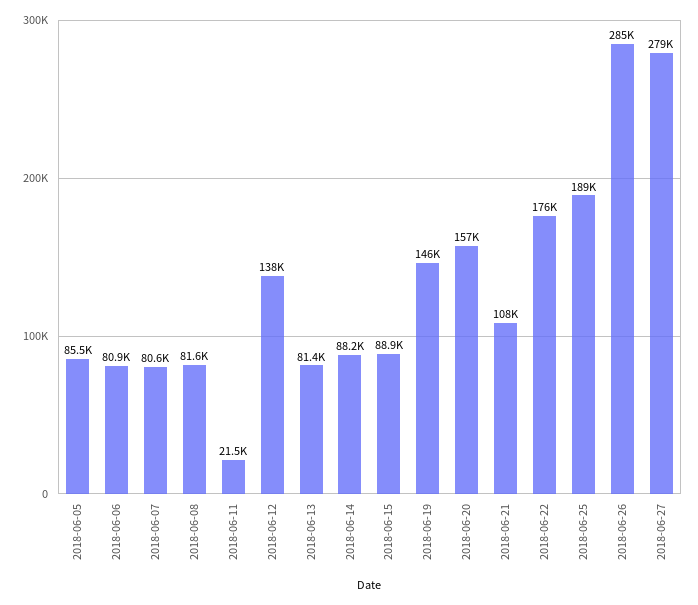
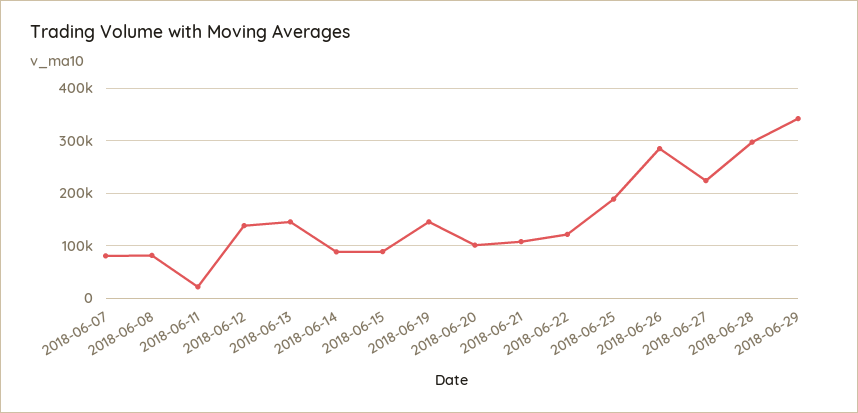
2018-06-05: 85500 -> none
2018-06-06: 80900 -> none
2018-06-13: 81400 -> 140000
2018-06-20: 157000 -> 100000
2018-06-22: 176000 -> 120000
2018-06-27: 279000 -> 220000
2018-06-28: none -> 300000
2018-06-29: none -> 340000

